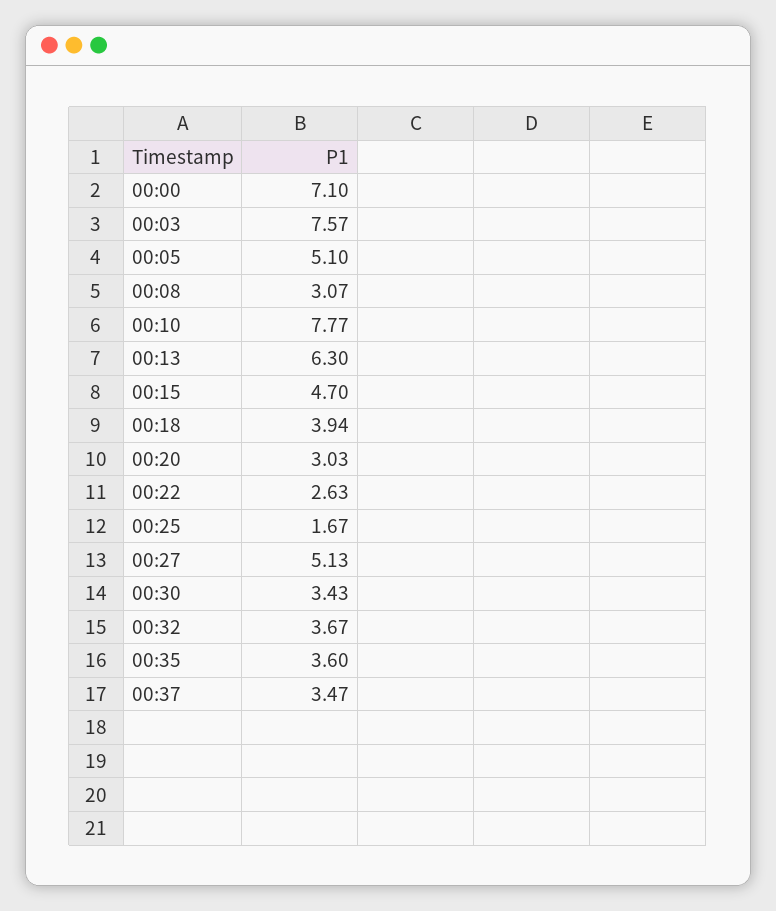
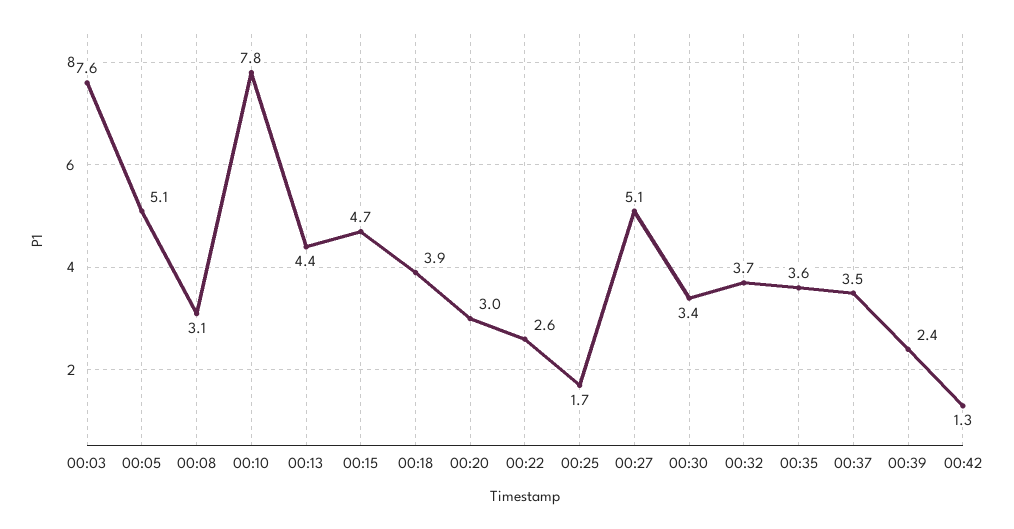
00:00: 7.1 -> none
00:13: 6.3 -> 4.4
00:39: none -> 2.4
00:42: none -> 1.3

